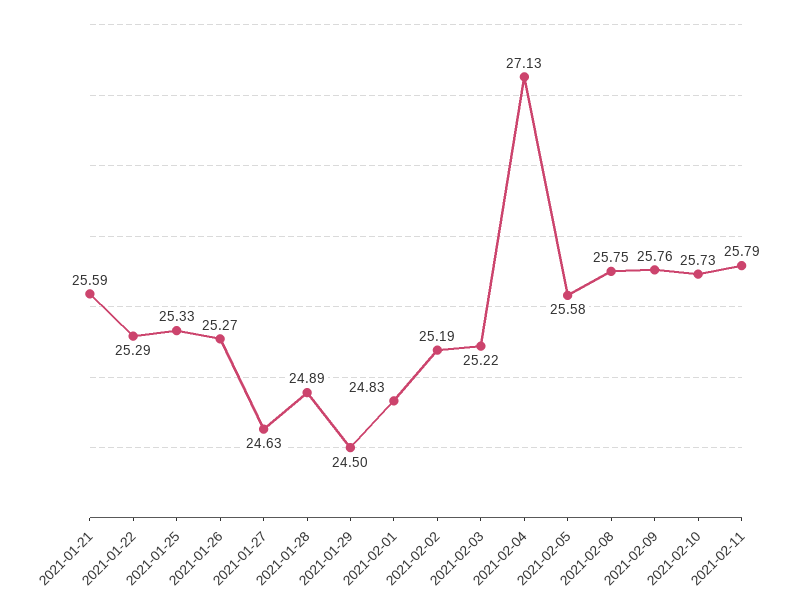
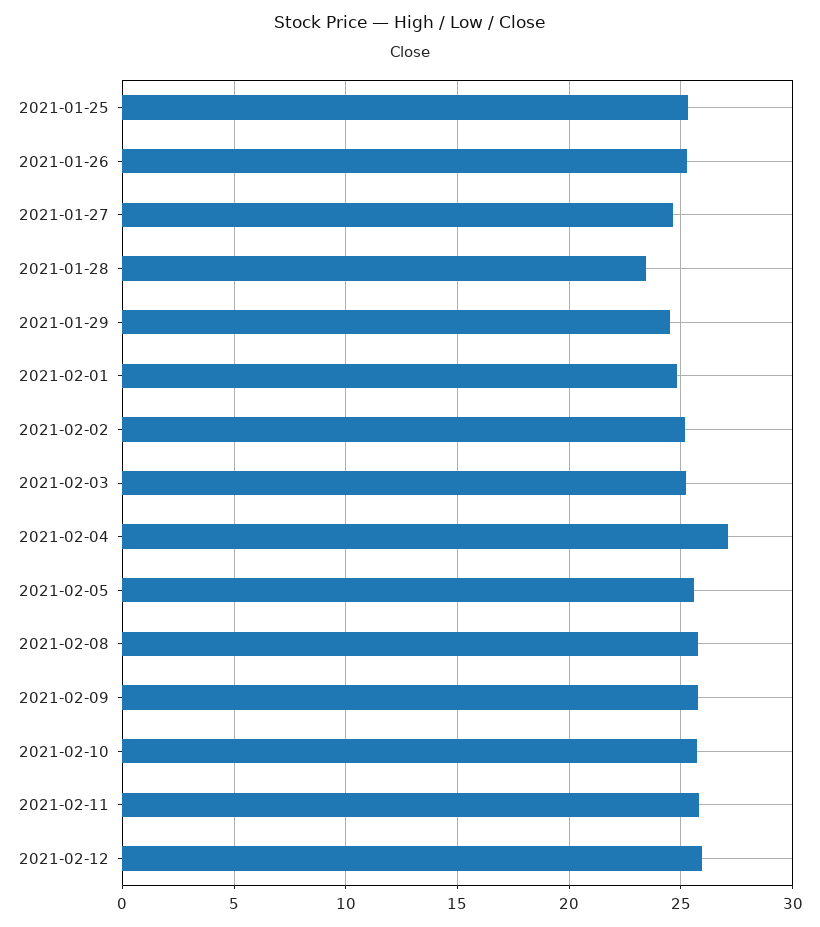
2021-01-21: 25.59 -> none
2021-01-22: 25.29 -> none
2021-01-28: 24.89 -> 23.5
2021-02-12: none -> 26

